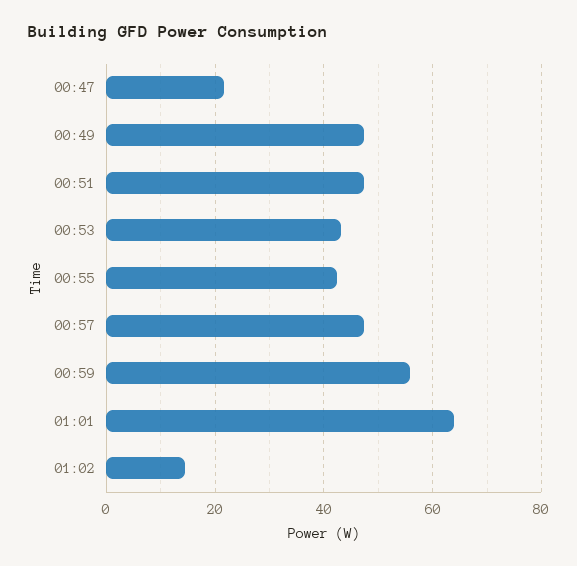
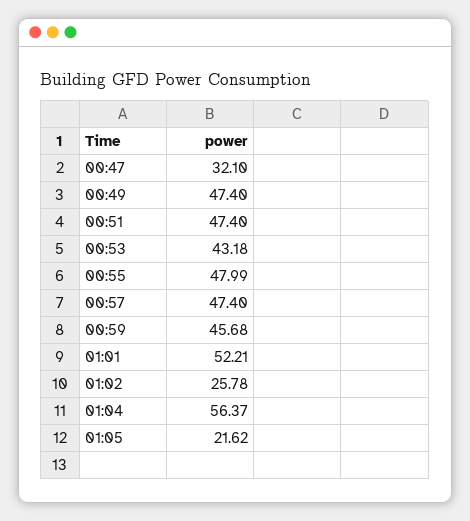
00:47: 22 -> 32.1
00:55: 42 -> 47.99
00:59: 56 -> 45.68
01:01: 64 -> 52.21
01:02: 14 -> 25.78
01:04: none -> 56.37
01:05: none -> 21.62

